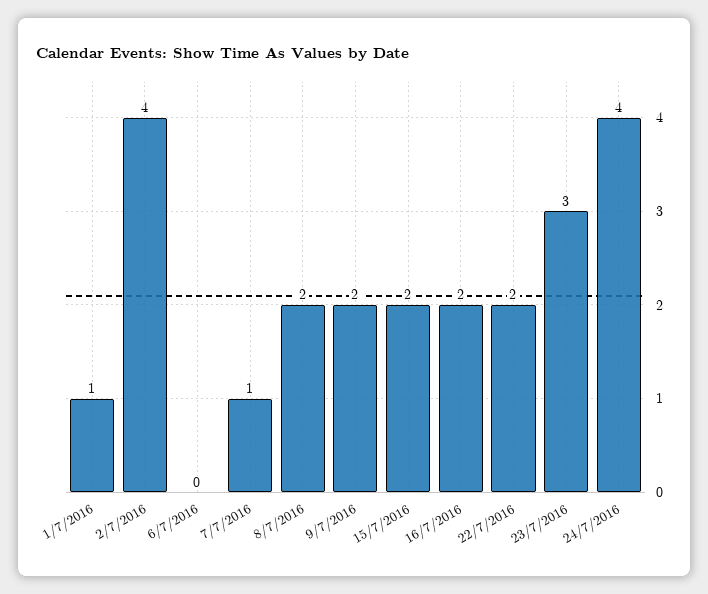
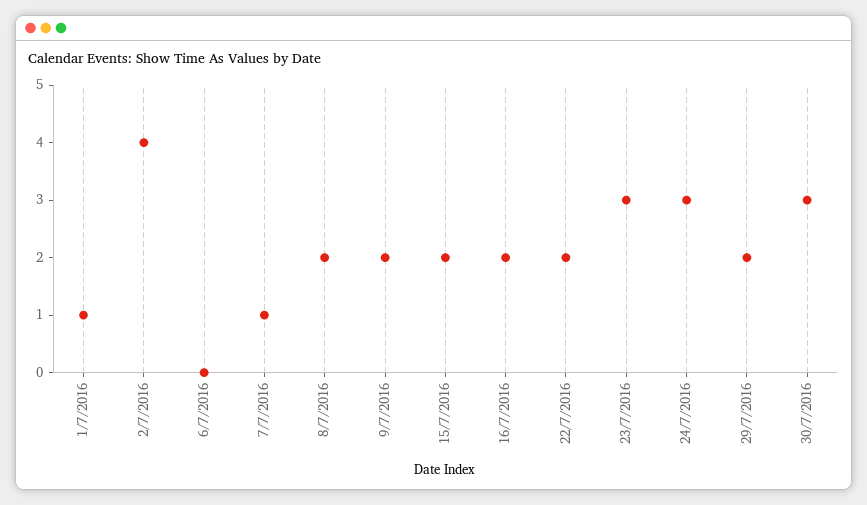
24/7/2016: 4 -> 3
29/7/2016: none -> 2
30/7/2016: none -> 3

